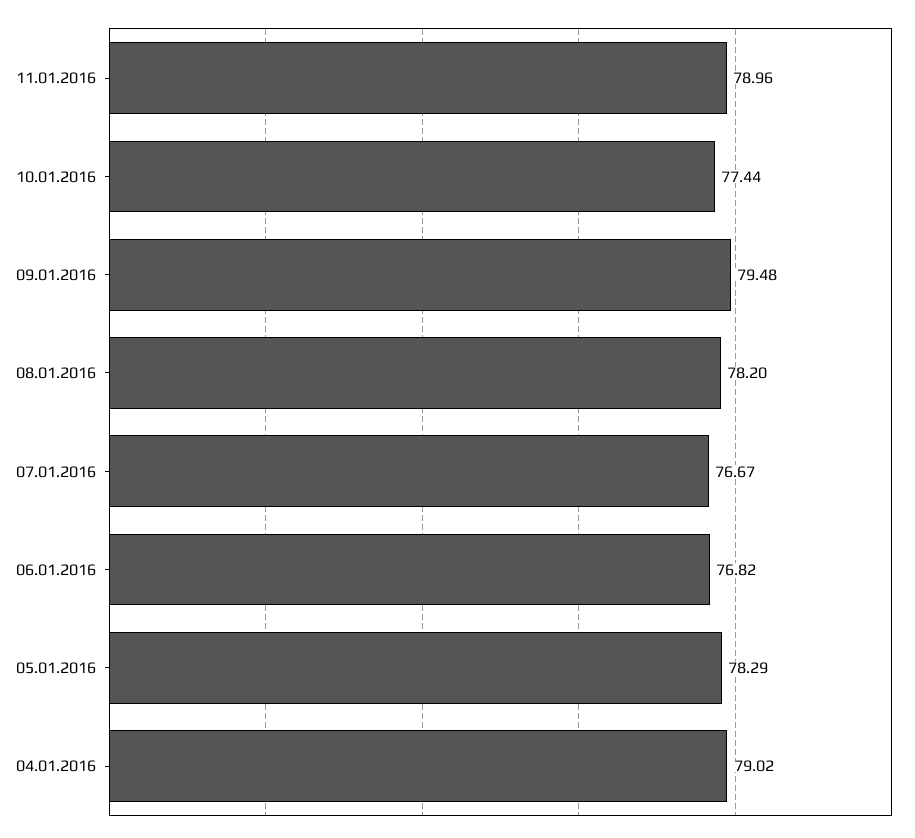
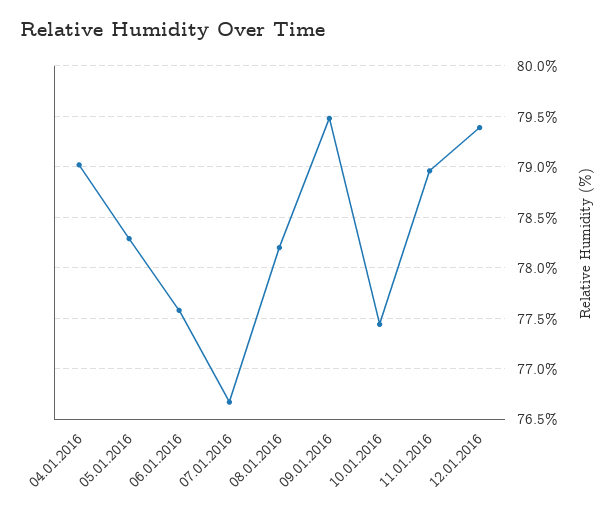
06.01.2016: 76.82 -> 77.6
12.01.2016: none -> 79.4

